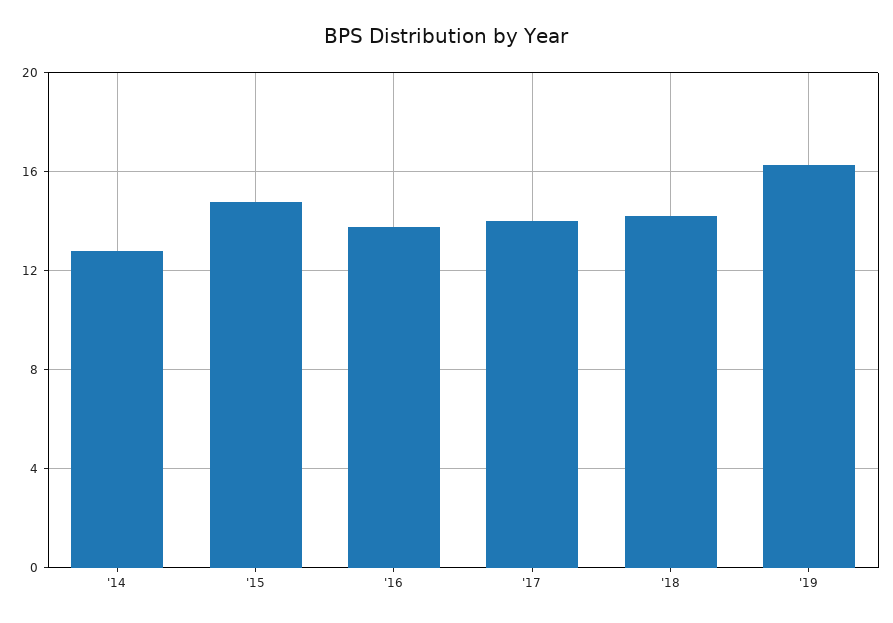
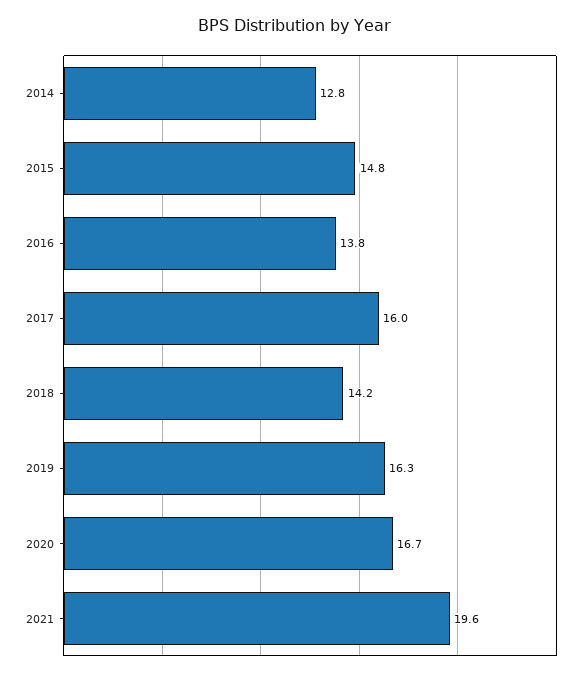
'17: 14 -> 16
2020: none -> 16.7
2021: none -> 19.6

